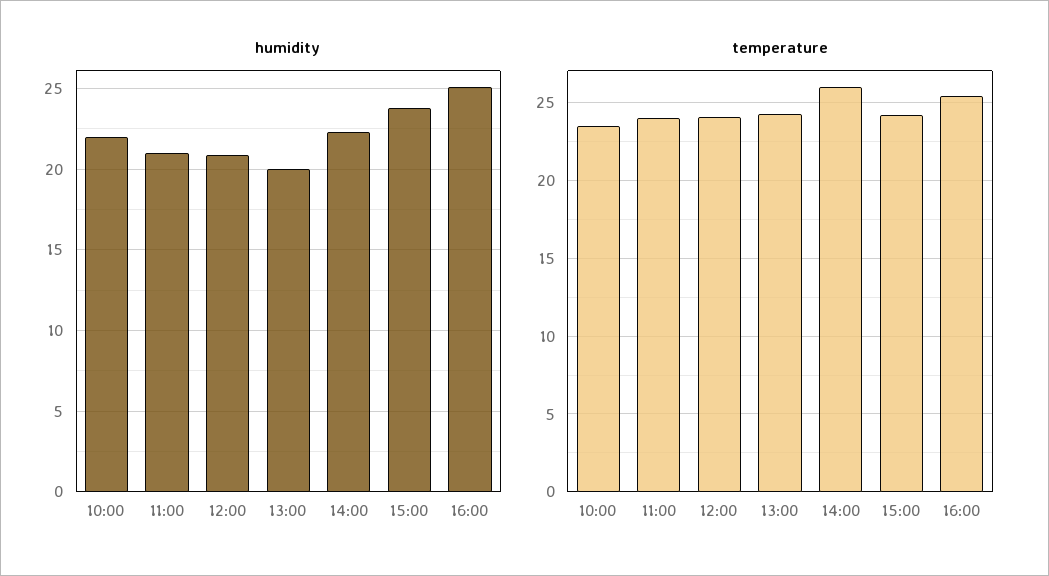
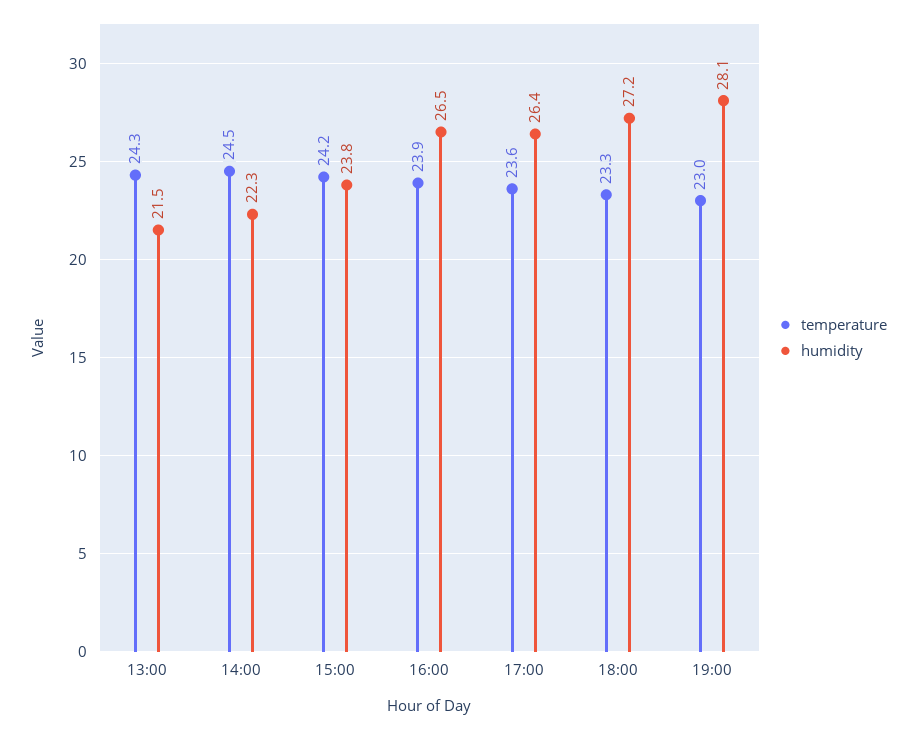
humidity, 10:00: 22 -> none
humidity, 11:00: 21 -> none
humidity, 12:00: 21 -> none
humidity, 13:00: 20 -> 21.5
humidity, 16:00: 25 -> 26.5
temperature, 10:00: 23.5 -> none
temperature, 11:00: 24 -> none
temperature, 12:00: 24 -> none
temperature, 14:00: 26 -> 24.5
temperature, 16:00: 25.5 -> 23.9
temperature, 17:00: none -> 23.6
humidity, 17:00: none -> 26.4
temperature, 18:00: none -> 23.3
humidity, 18:00: none -> 27.2
temperature, 19:00: none -> 23
humidity, 19:00: none -> 28.1

